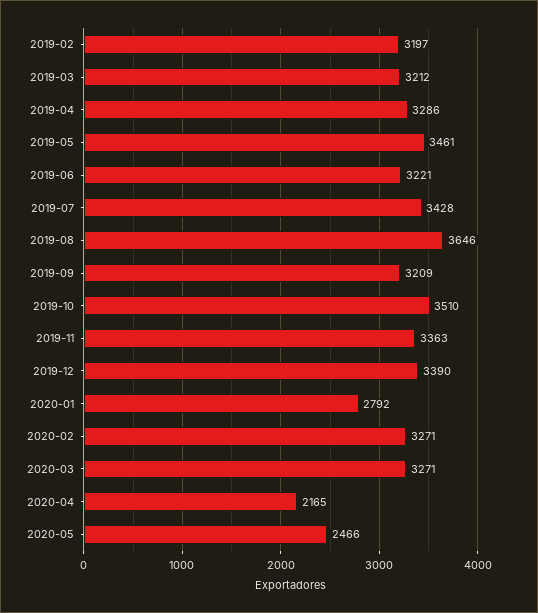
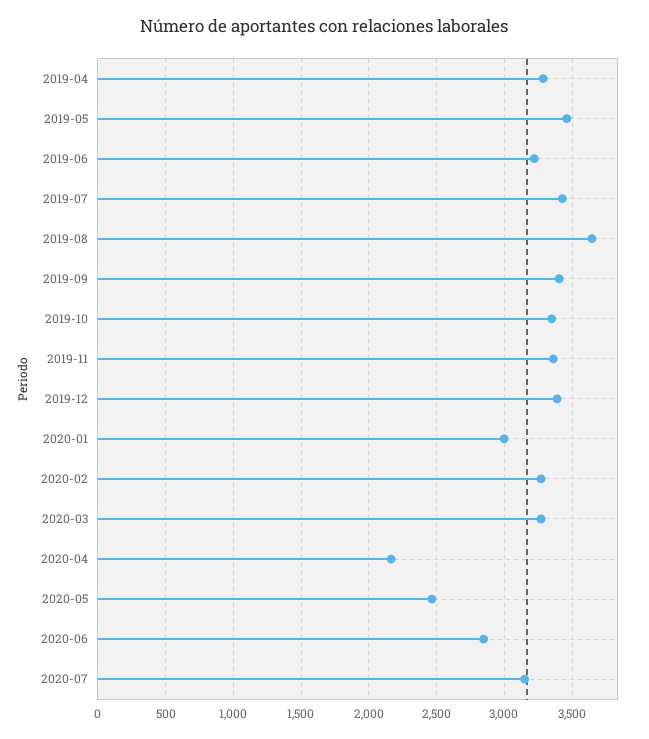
2019-02: 3197 -> none
2019-03: 3212 -> none
2019-09: 3209 -> 3400
2019-10: 3510 -> 3350
2020-01: 2792 -> 3000
2020-06: none -> 2850
2020-07: none -> 3150

